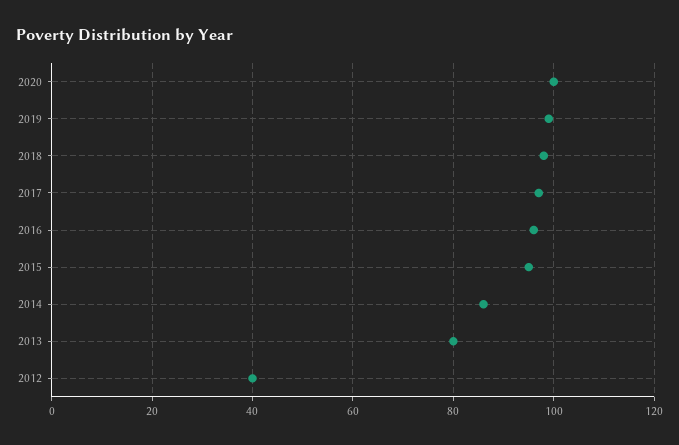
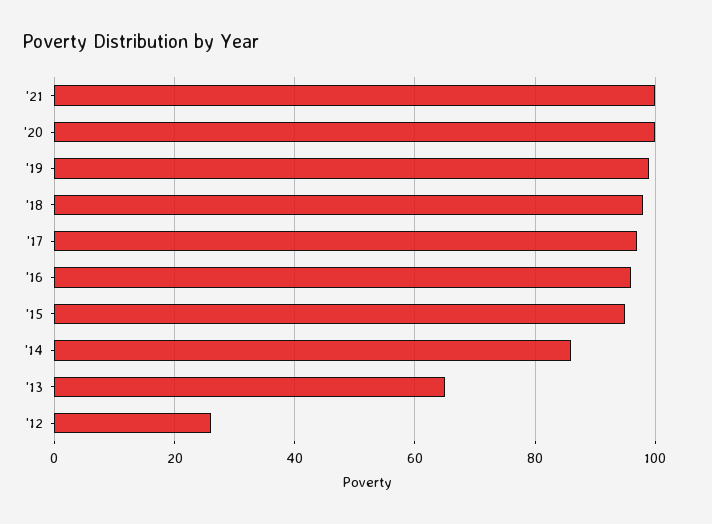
2013: 80 -> 65
2012: 40 -> 25
'21: none -> 100

